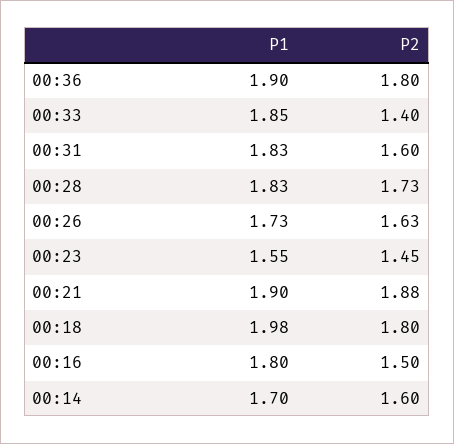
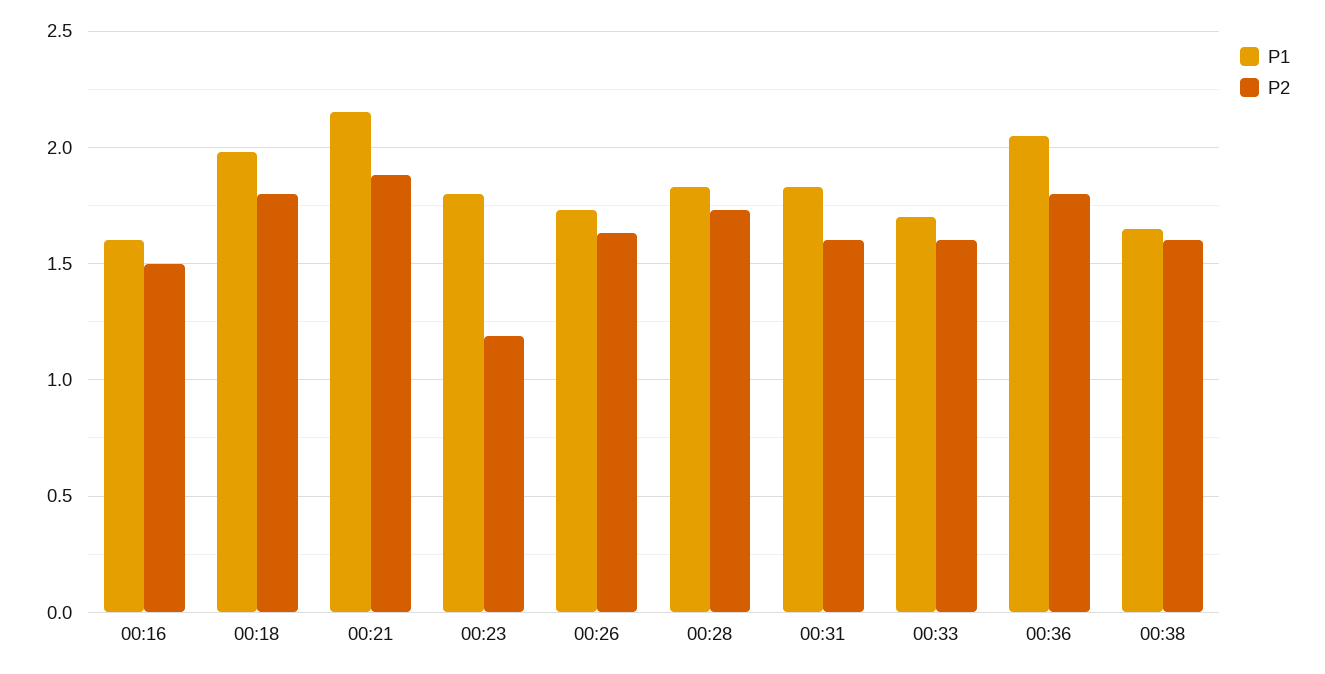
P1, 00:36: 1.9 -> 2.05
P1, 00:33: 1.85 -> 1.7
P2, 00:33: 1.4 -> 1.6
P1, 00:23: 1.55 -> 1.8
P2, 00:23: 1.45 -> 1.2
P1, 00:21: 1.9 -> 2.15
P1, 00:16: 1.8 -> 1.6
P1, 00:14: 1.7 -> none
P2, 00:14: 1.6 -> none
P1, 00:38: none -> 1.65
P2, 00:38: none -> 1.6

